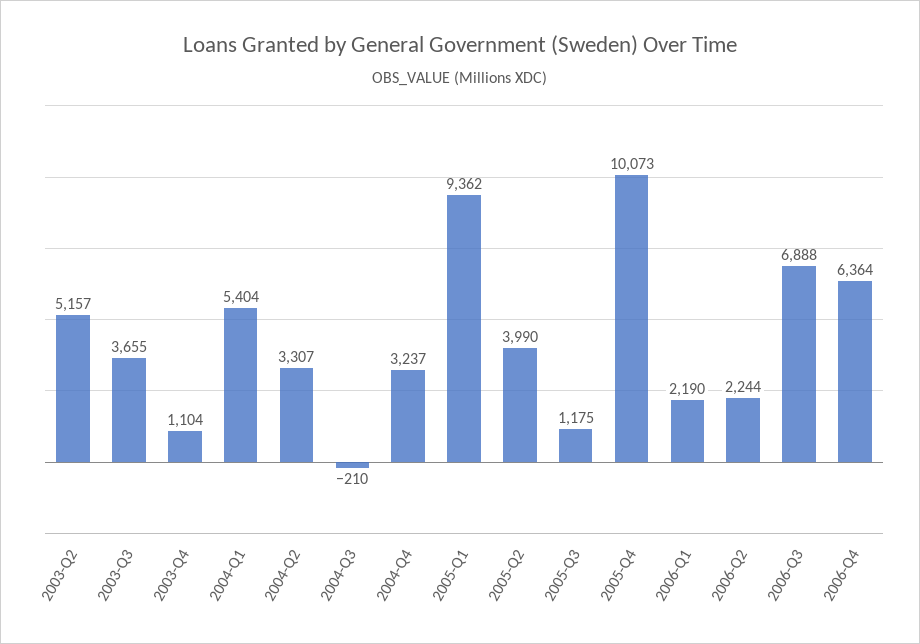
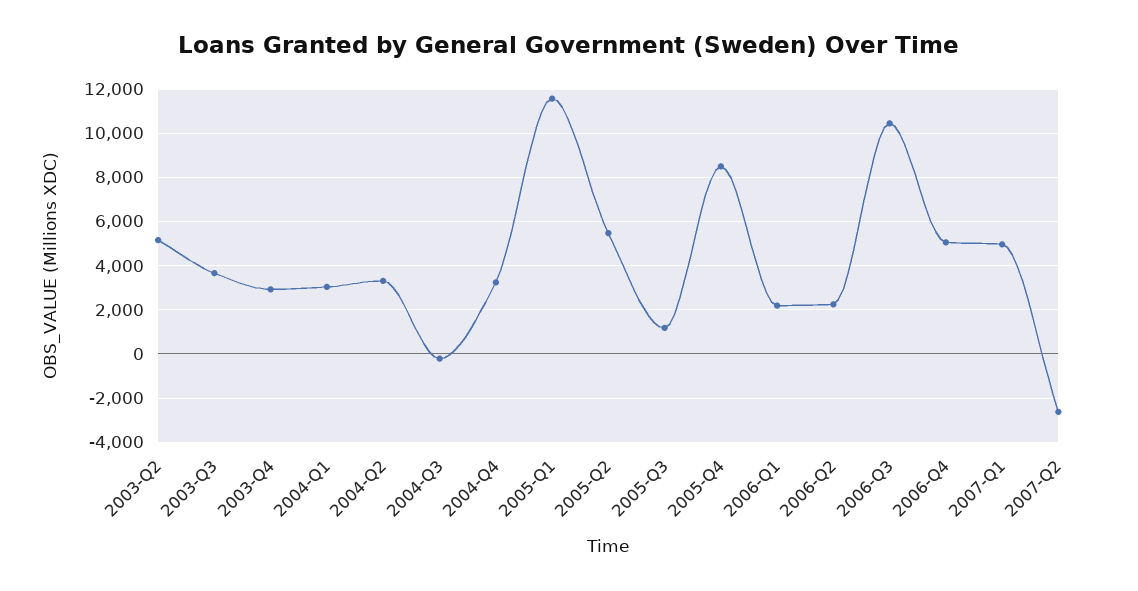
2003-Q4: 1104 -> 3000
2004-Q1: 5404 -> 3000
2005-Q1: 9362 -> 11500
2005-Q2: 3990 -> 5500
2005-Q4: 10073 -> 8500
2006-Q3: 6888 -> 10500
2006-Q4: 6364 -> 5000
2007-Q1: none -> 5000
2007-Q2: none -> -2500

